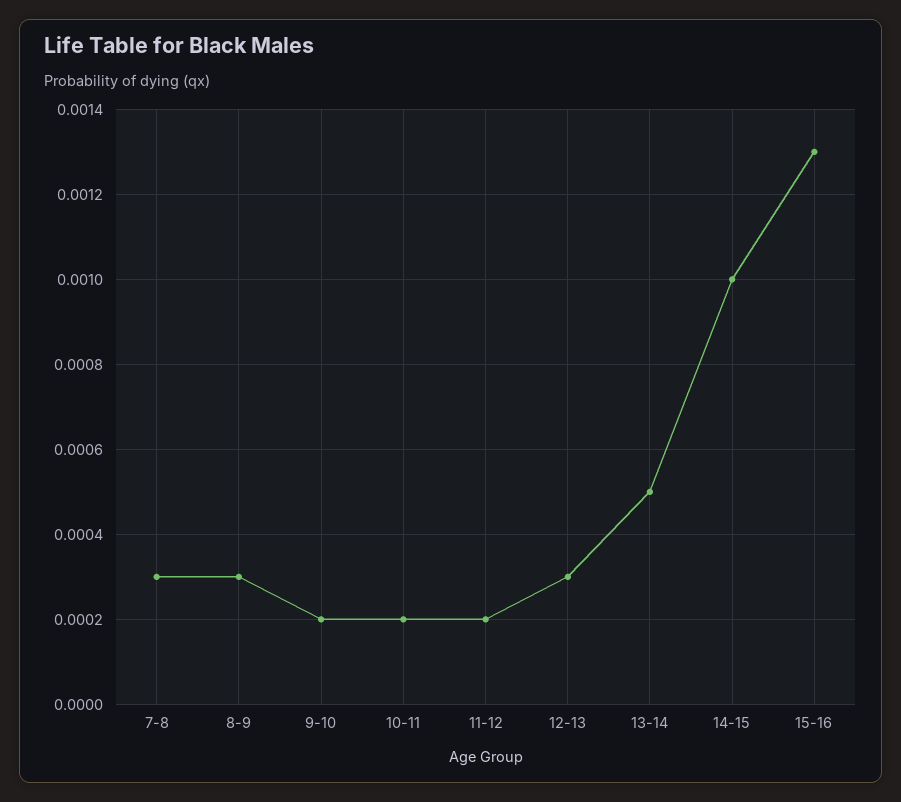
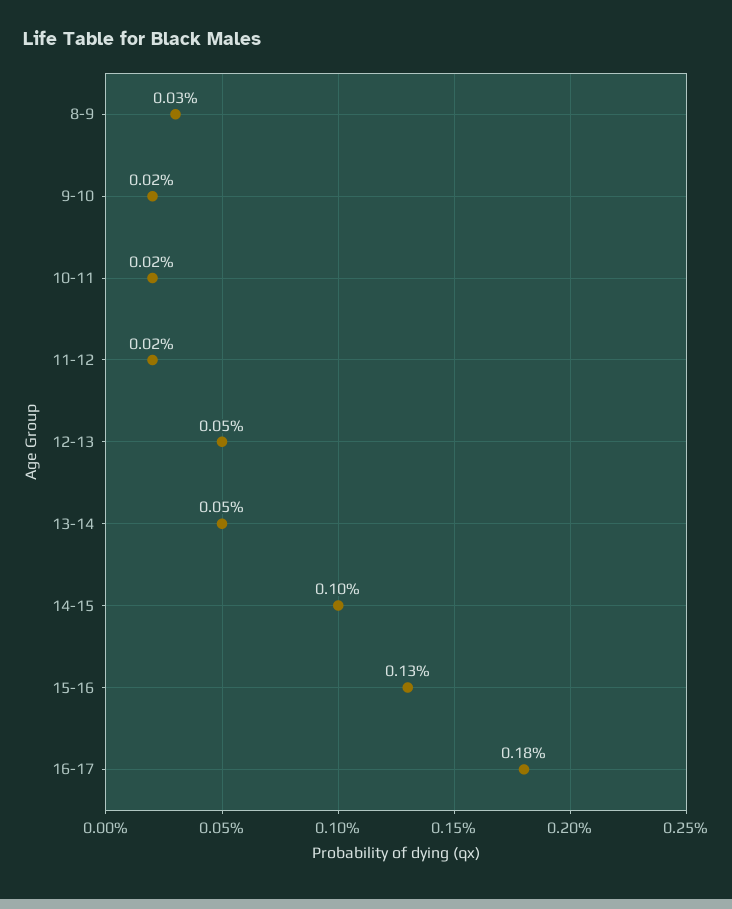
7-8: 0.0003 -> none
12-13: 0.0003 -> 0.0005
16-17: none -> 0.0018

